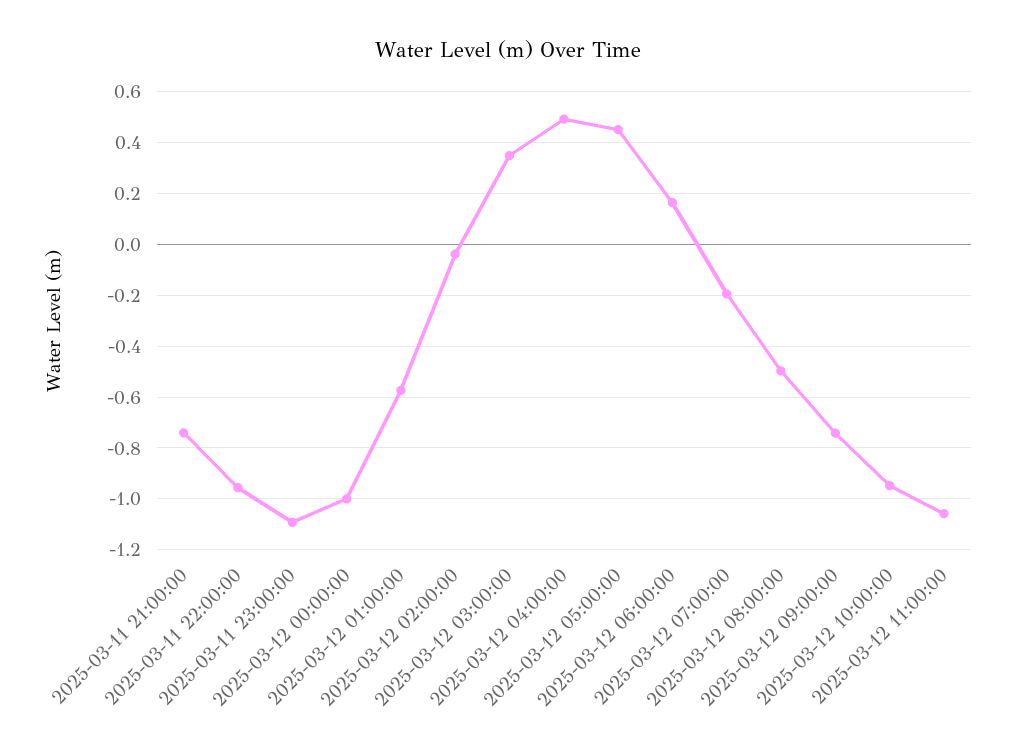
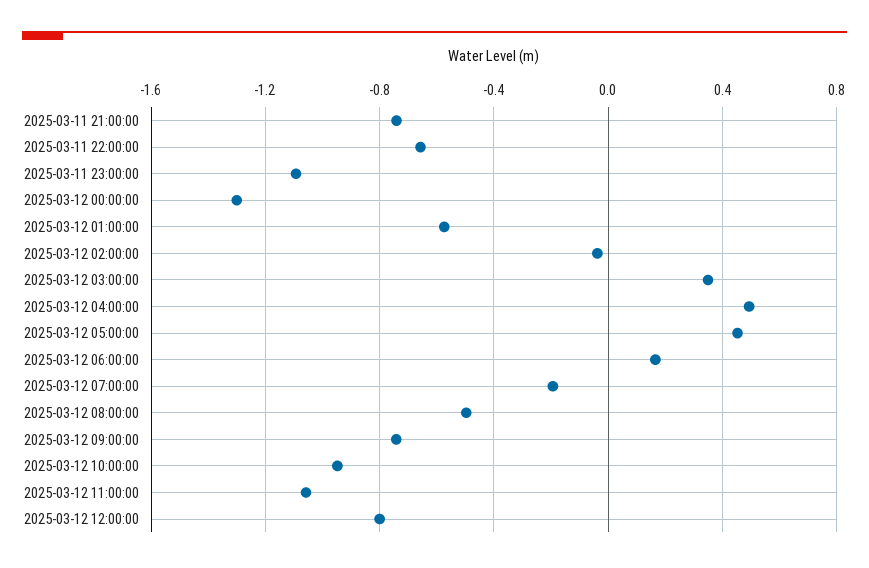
2025-03-11 22:00:00: -0.95 -> -0.65
2025-03-12 00:00:00: -1 -> -1.3
2025-03-12 12:00:00: none -> -0.8

